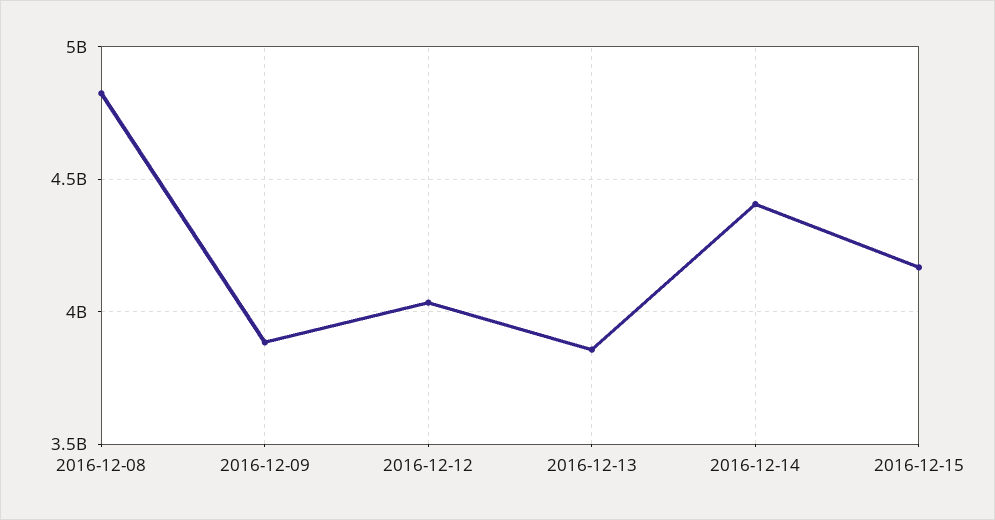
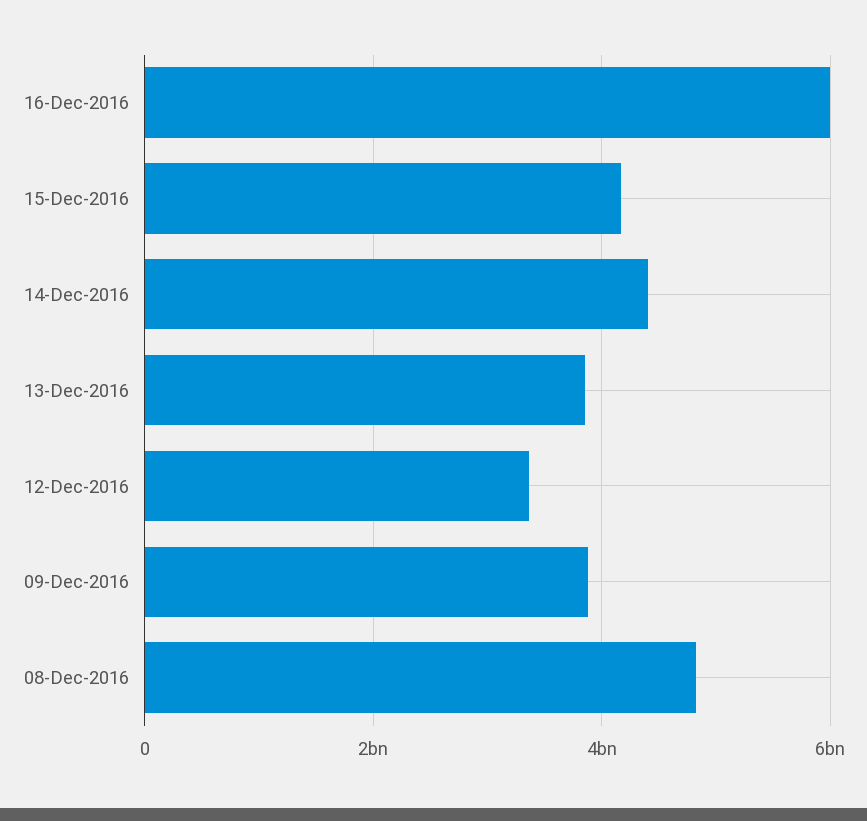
2016-12-12: 4050000000 -> 3400000000
16-Dec-2016: none -> 6000000000

